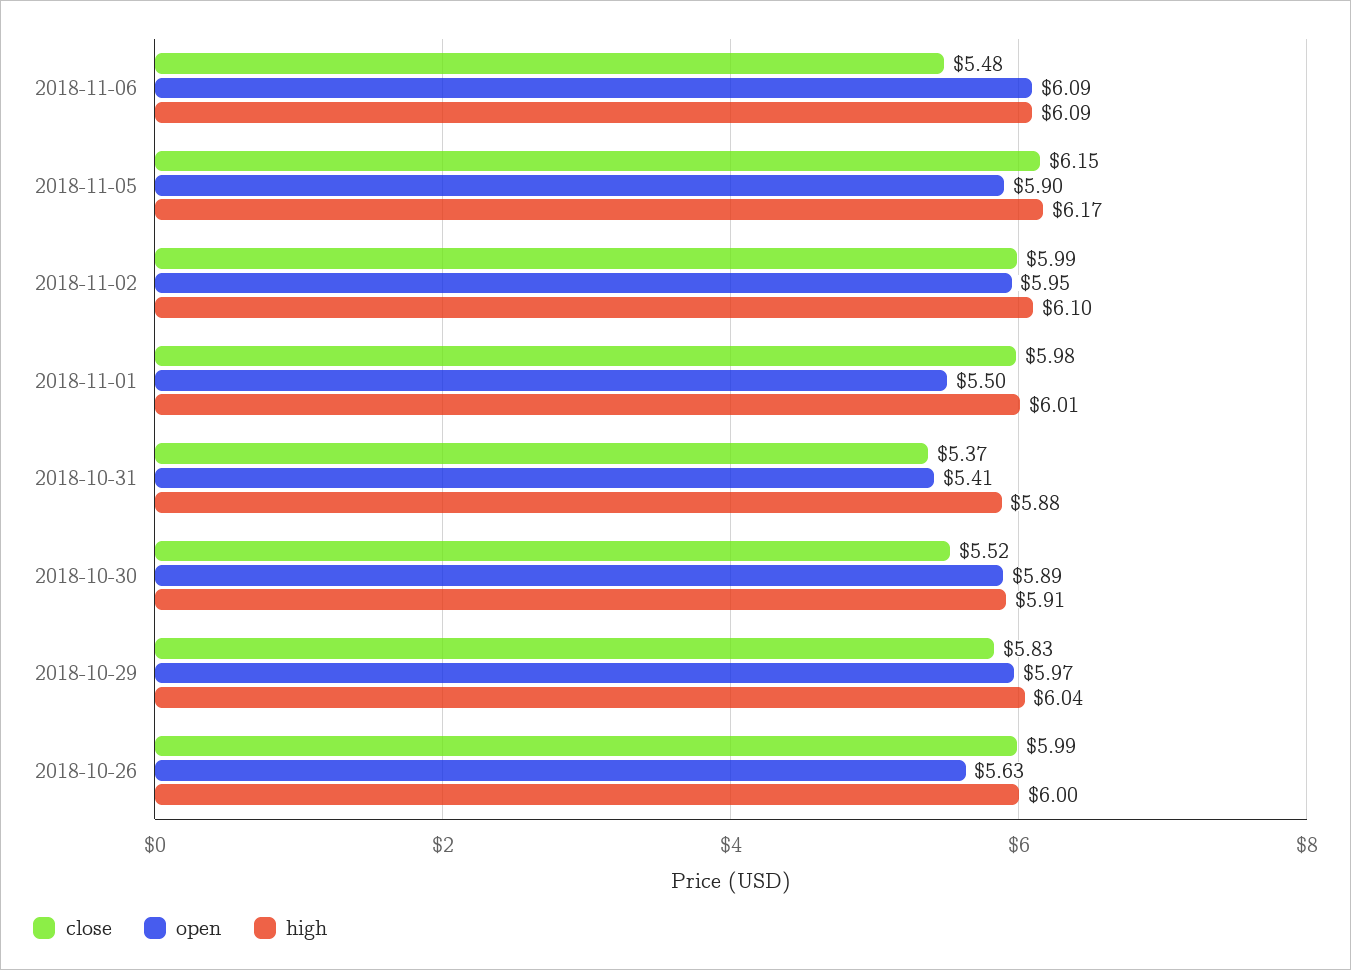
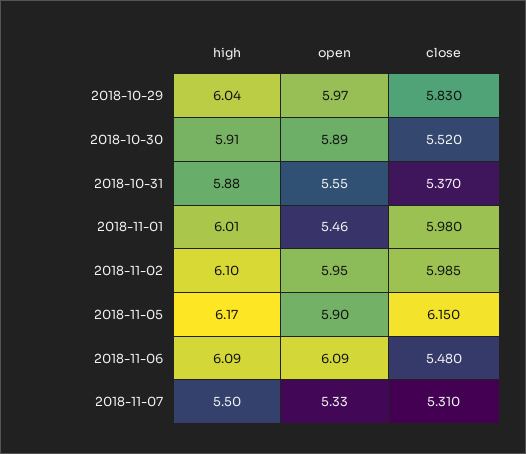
open, 2018-11-01: 5.5 -> 5.46
open, 2018-10-31: 5.41 -> 5.55
close, 2018-10-26: 5.99 -> none
open, 2018-10-26: 5.63 -> none
high, 2018-10-26: 6 -> none
high, 2018-11-07: none -> 5.5
open, 2018-11-07: none -> 5.33
close, 2018-11-07: none -> 5.31

